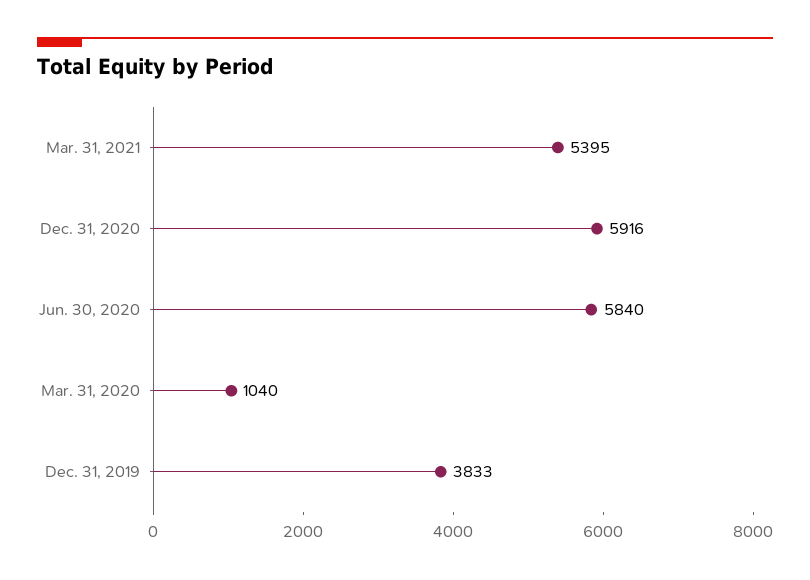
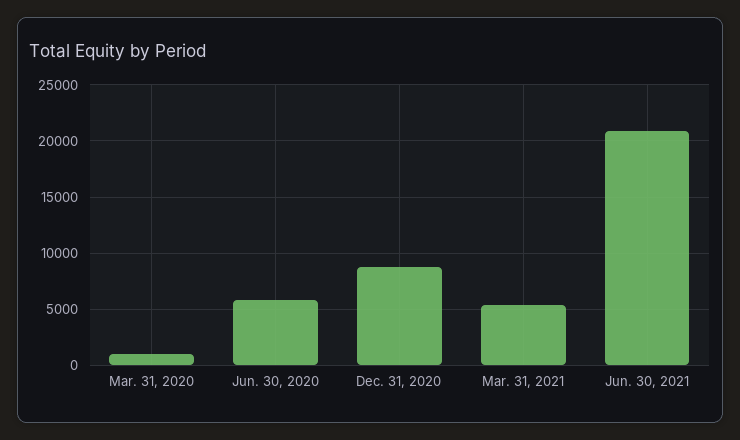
Dec. 31, 2020: 5916 -> 9000
Dec. 31, 2019: 3833 -> none
Jun. 30, 2021: none -> 21000

